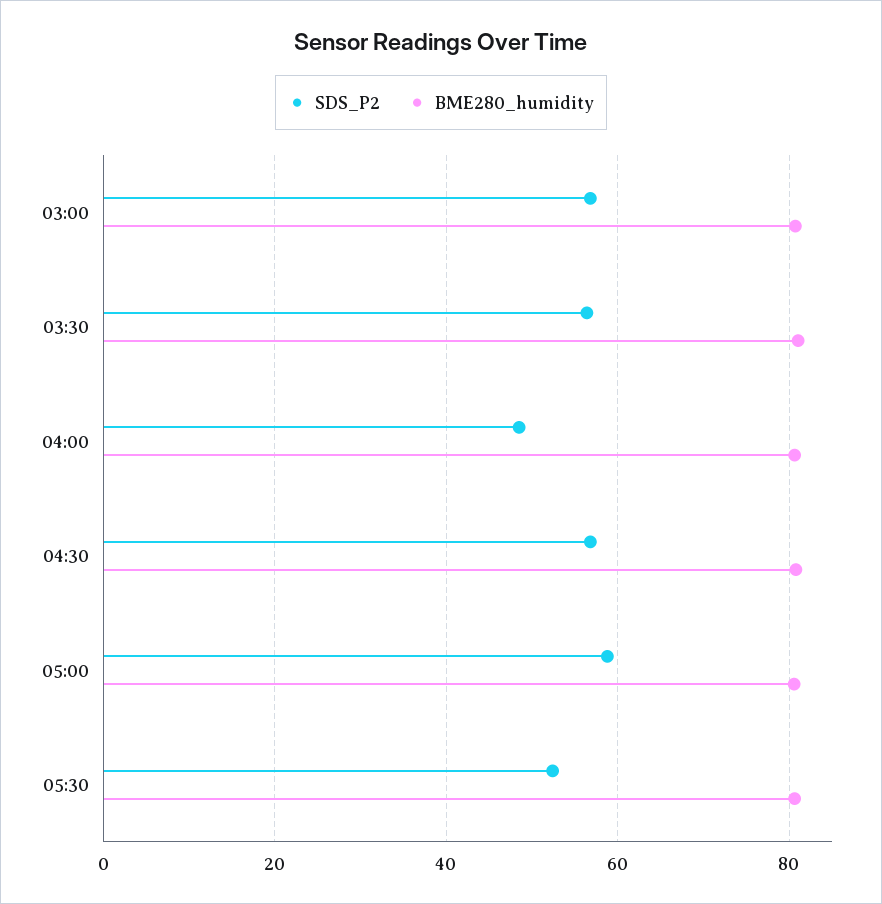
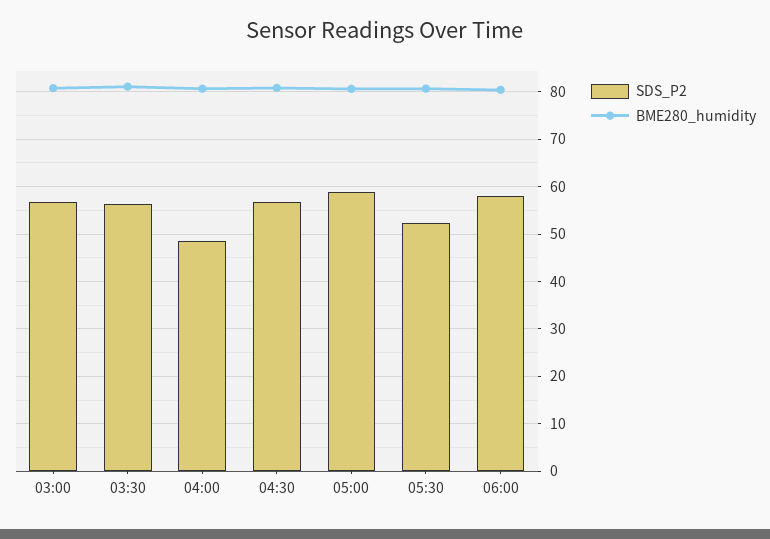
SDS_P2, 06:00: none -> 58
BME280_humidity, 06:00: none -> 80

